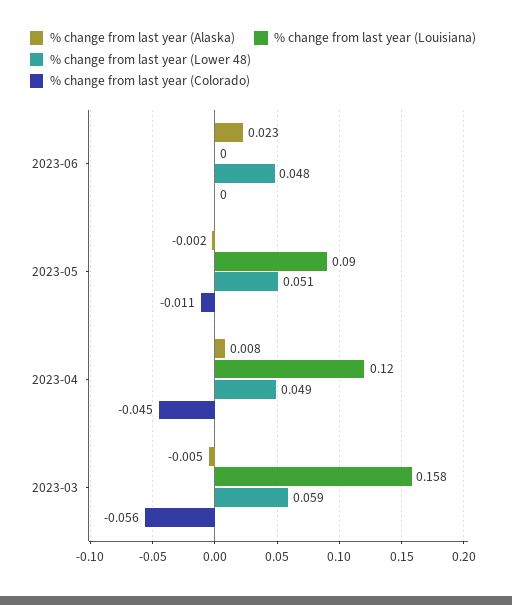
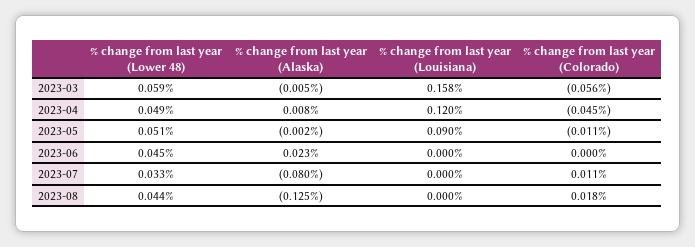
% change from last year (Lower 48), 2023-06: 0.048 -> 0.045
% change from last year (Lower 48), 2023-07: none -> 0.033
% change from last year (Alaska), 2023-07: none -> -0.08
% change from last year (Louisiana), 2023-07: none -> 0
% change from last year (Colorado), 2023-07: none -> 0.011
% change from last year (Lower 48), 2023-08: none -> 0.044
% change from last year (Alaska), 2023-08: none -> -0.125
% change from last year (Louisiana), 2023-08: none -> 0
% change from last year (Colorado), 2023-08: none -> 0.018

